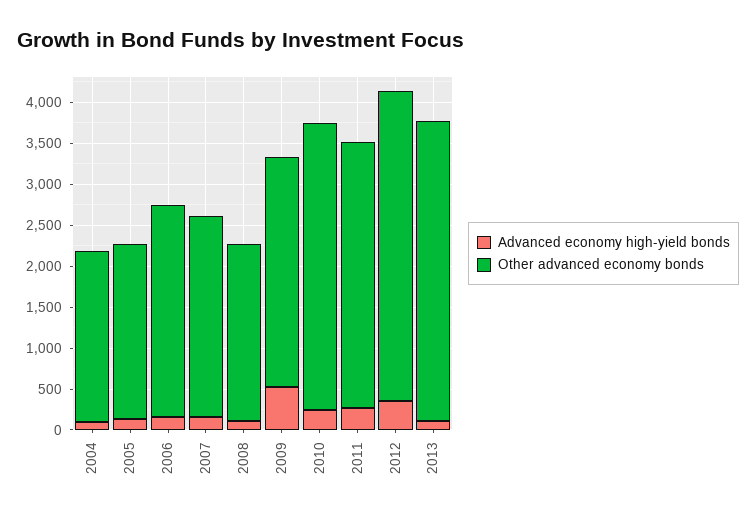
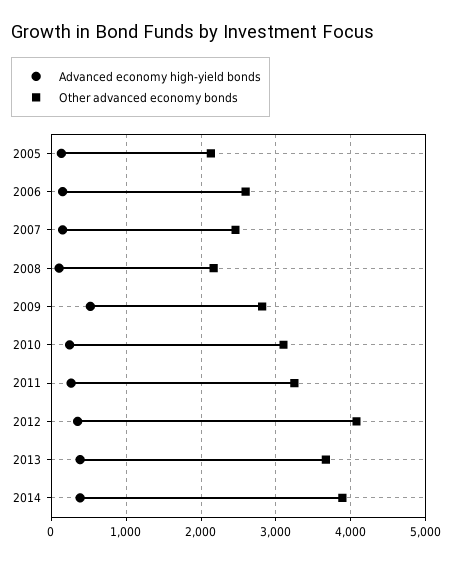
Advanced economy high-yield bonds, 2004: 100 -> none
Other advanced economy bonds, 2004: 2100 -> none
Other advanced economy bonds, 2010: 3500 -> 3100
Other advanced economy bonds, 2012: 3800 -> 4100
Advanced economy high-yield bonds, 2013: 100 -> 400
Advanced economy high-yield bonds, 2014: none -> 400
Other advanced economy bonds, 2014: none -> 3900

